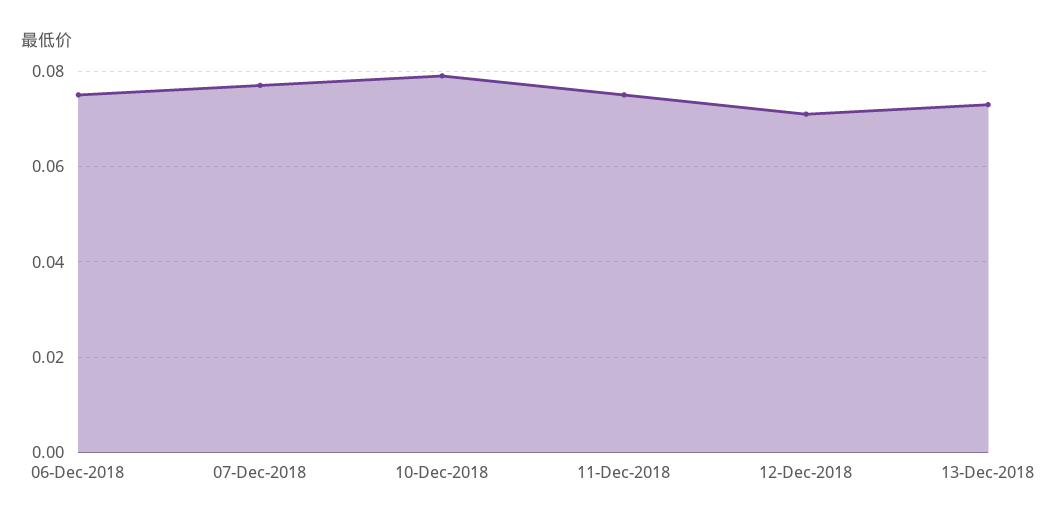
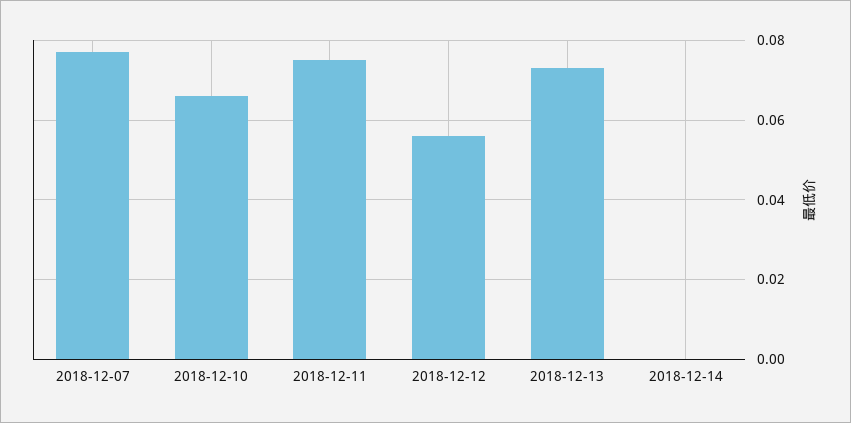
06-Dec-2018: 0.075 -> none
10-Dec-2018: 0.08 -> 0.065
12-Dec-2018: 0.07 -> 0.055
2018-12-14: none -> 0

